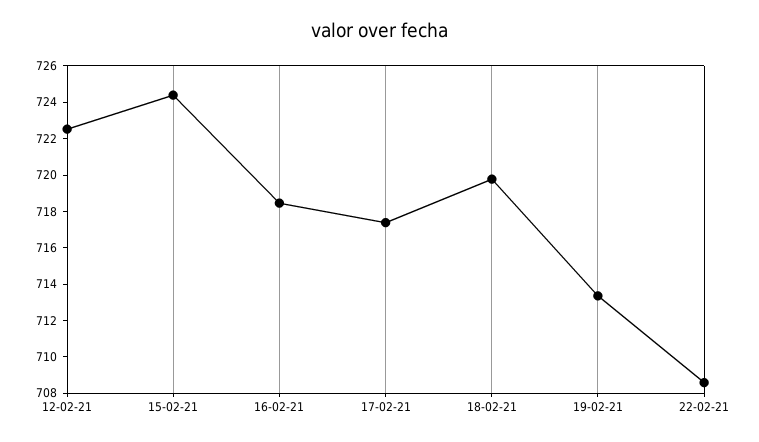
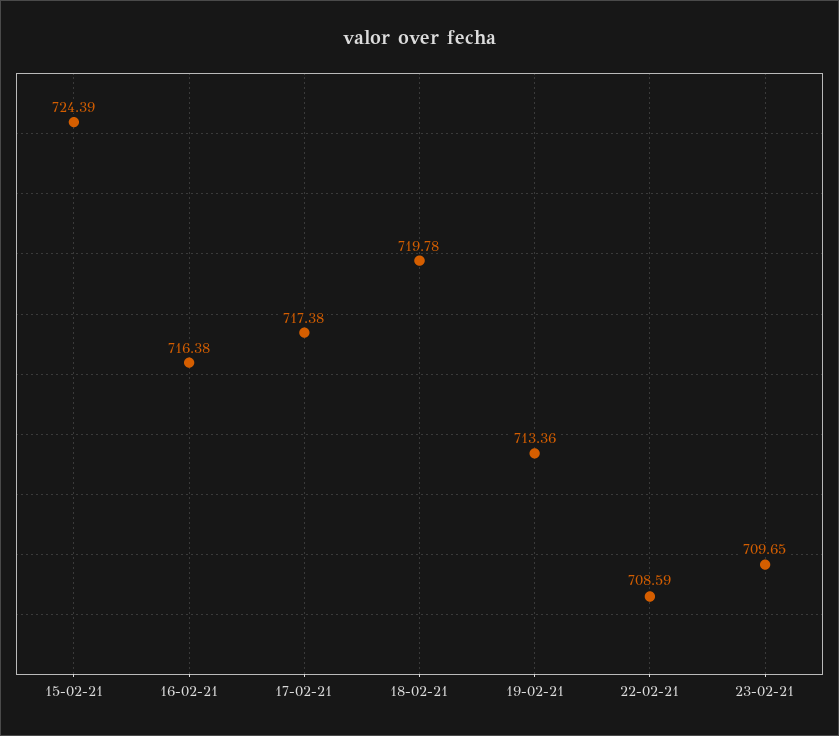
12-02-21: 722.5 -> none
16-02-21: 718.5 -> 716.38
23-02-21: none -> 709.65

